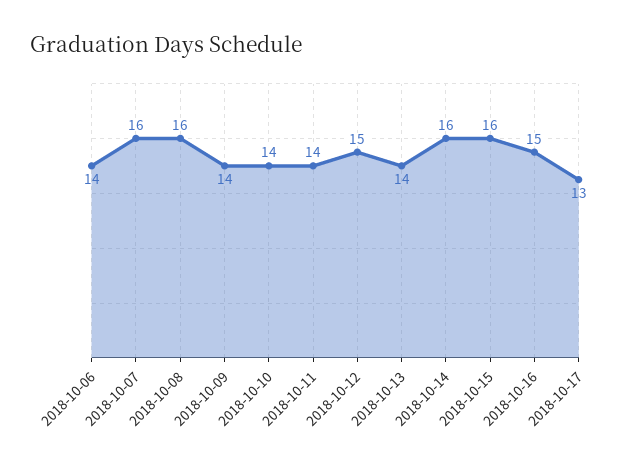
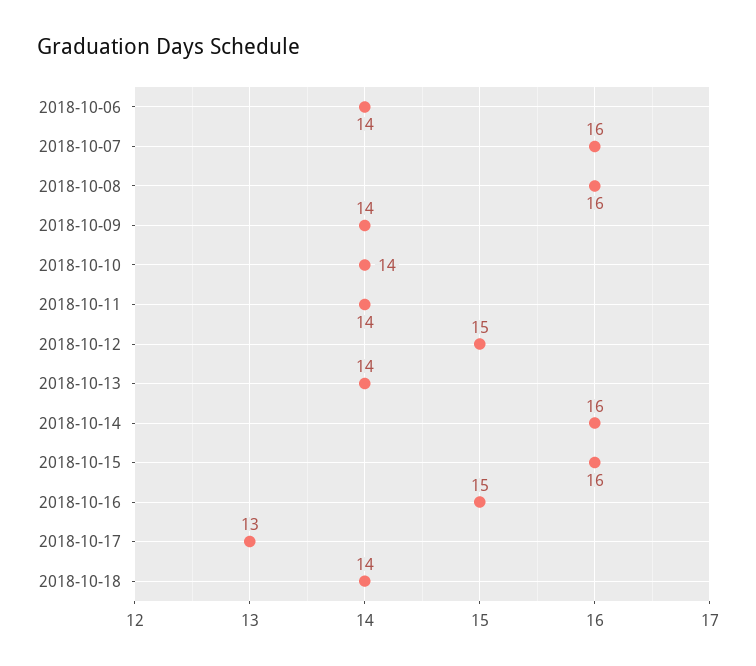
2018-10-18: none -> 14

